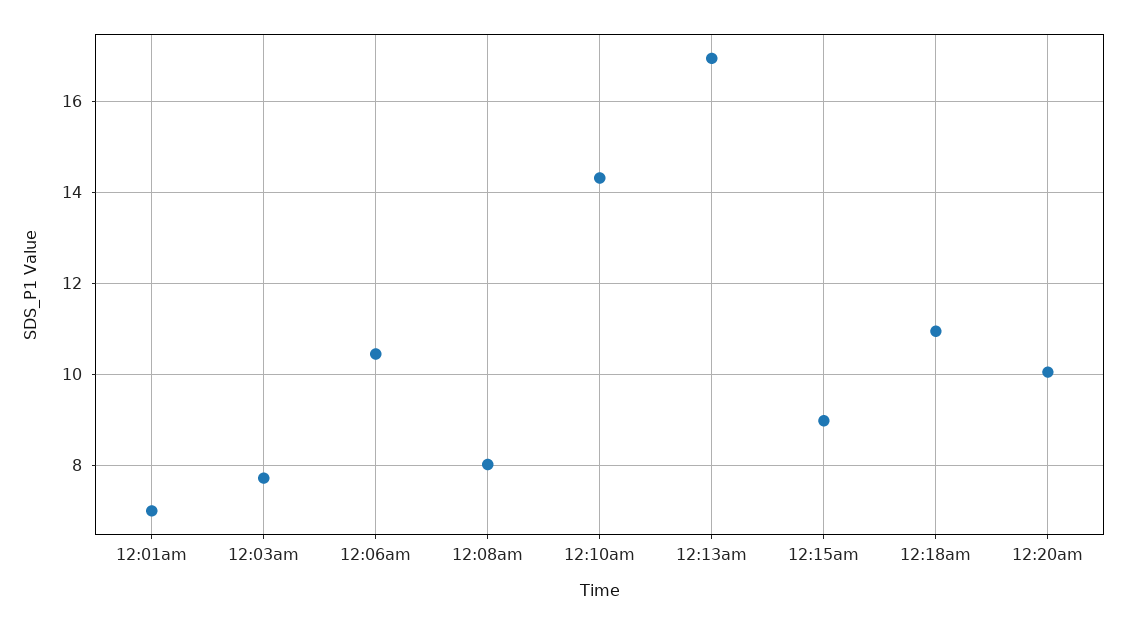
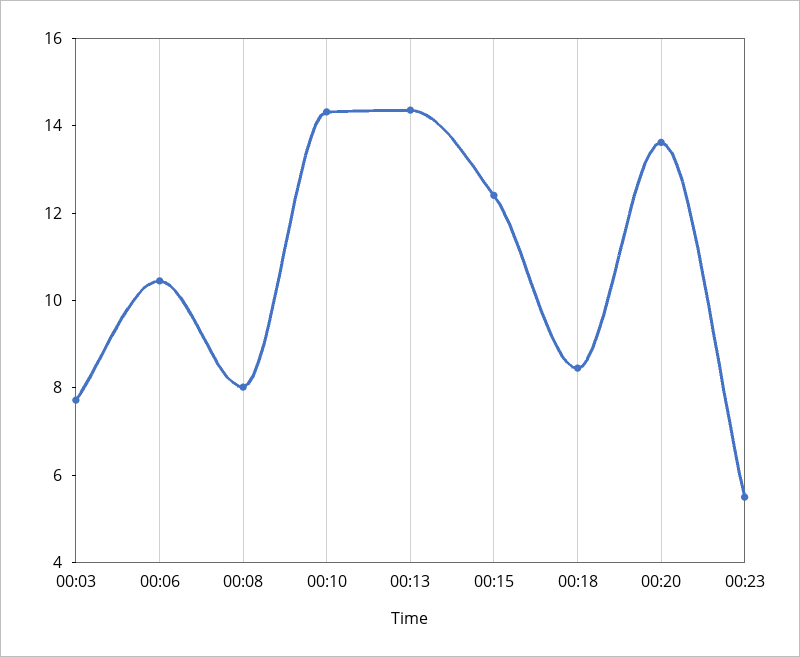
12:01am: 7 -> none
12:13am: 17 -> 14.5
12:15am: 9 -> 12.5
12:18am: 11 -> 8.5
12:20am: 10 -> 13.5
00:23: none -> 5.5

